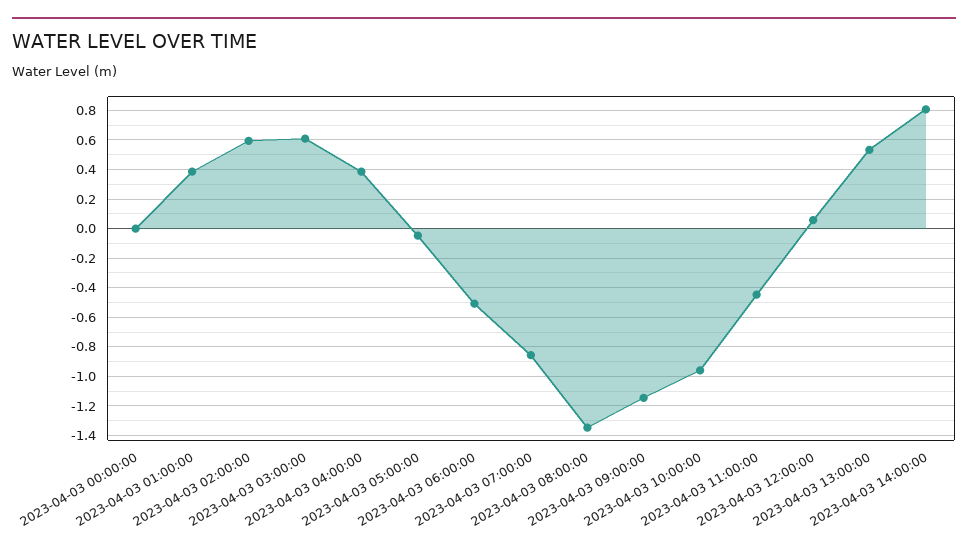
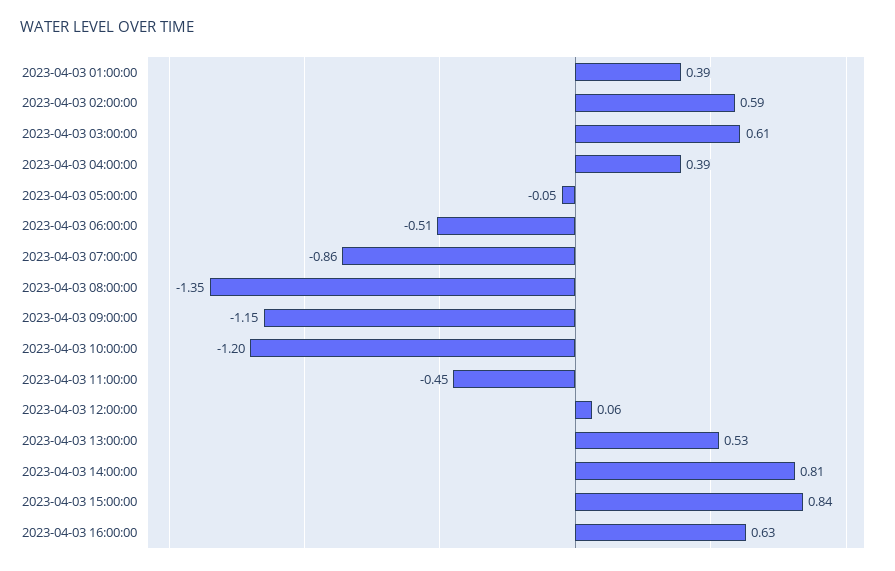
2023-04-03 00:00:00: 0 -> none
2023-04-03 10:00:00: -0.95 -> -1.2
2023-04-03 15:00:00: none -> 0.84
2023-04-03 16:00:00: none -> 0.63

